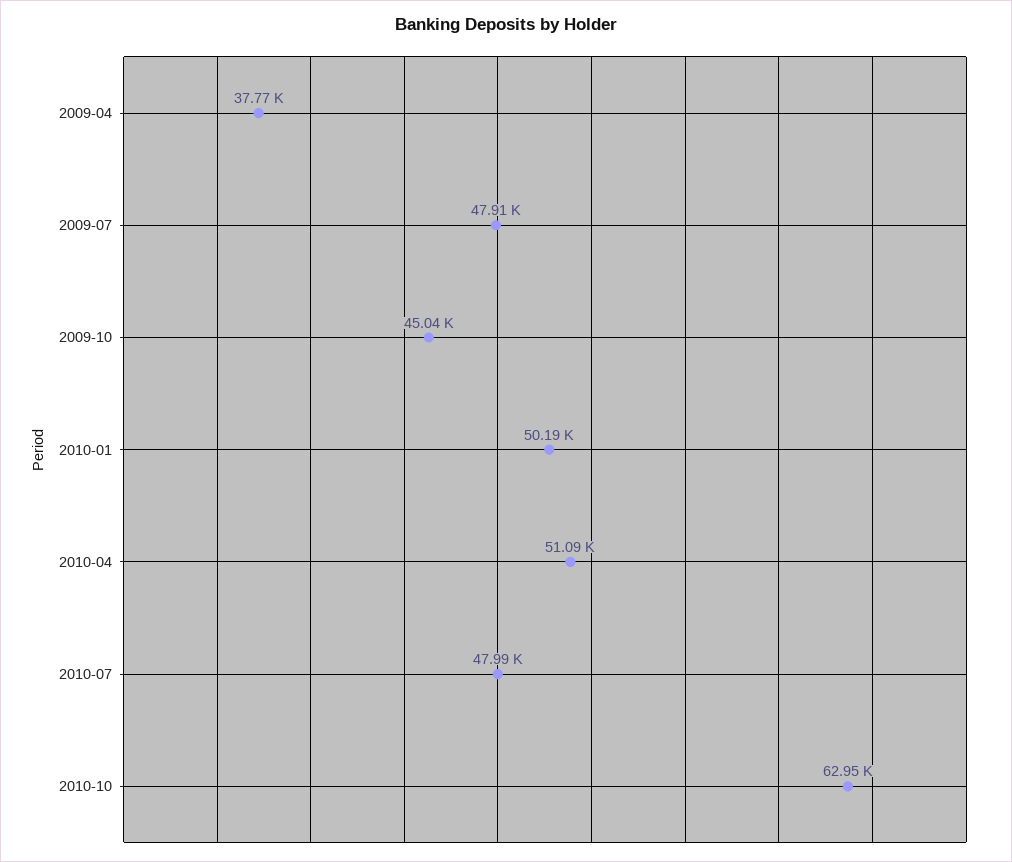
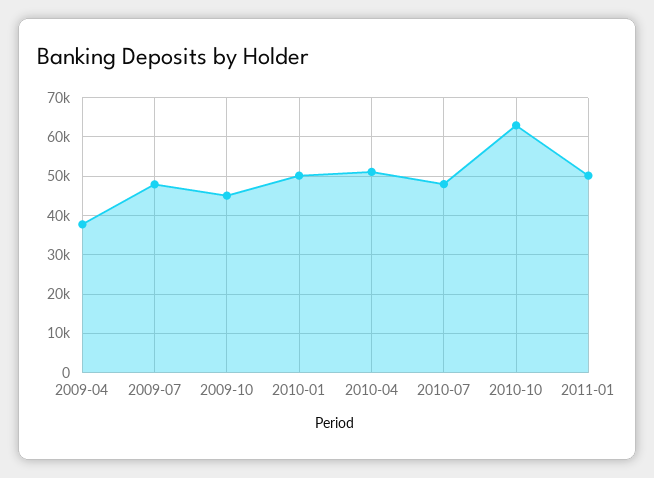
2011-01: none -> 50000

